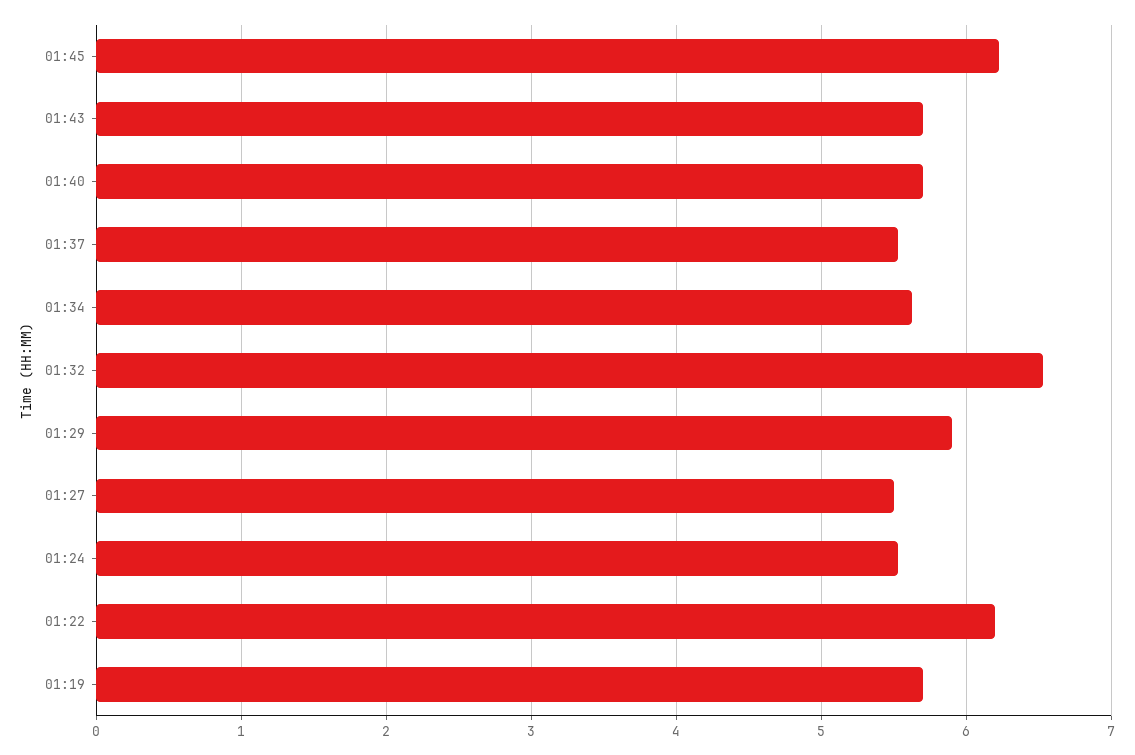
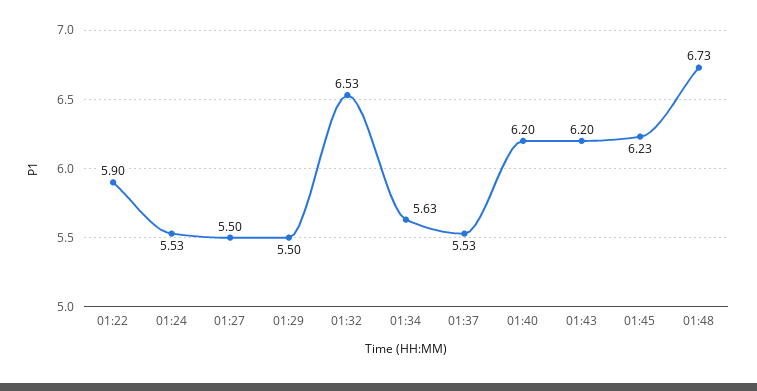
01:43: 5.7 -> 6.2
01:40: 5.7 -> 6.2
01:29: 5.9 -> 5.5
01:22: 6.2 -> 5.9
01:19: 5.7 -> none
01:48: none -> 6.73

